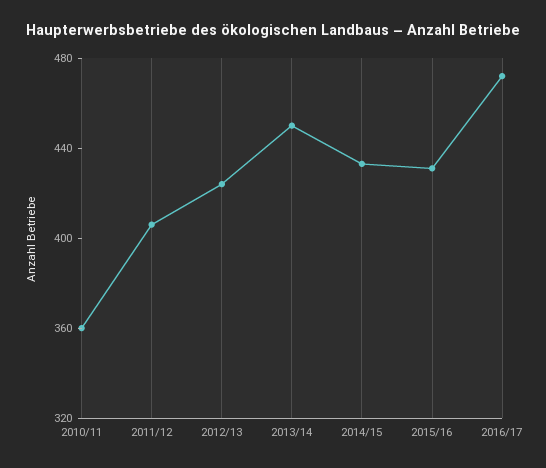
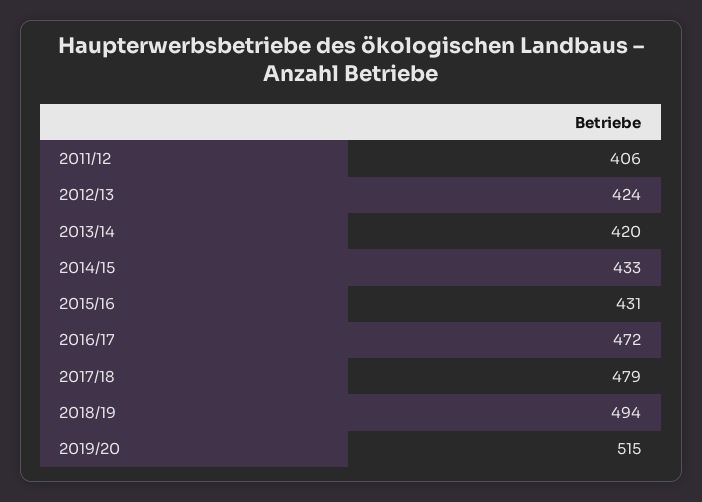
2010/11: 360 -> none
2013/14: 450 -> 420
2017/18: none -> 479
2018/19: none -> 494
2019/20: none -> 515

